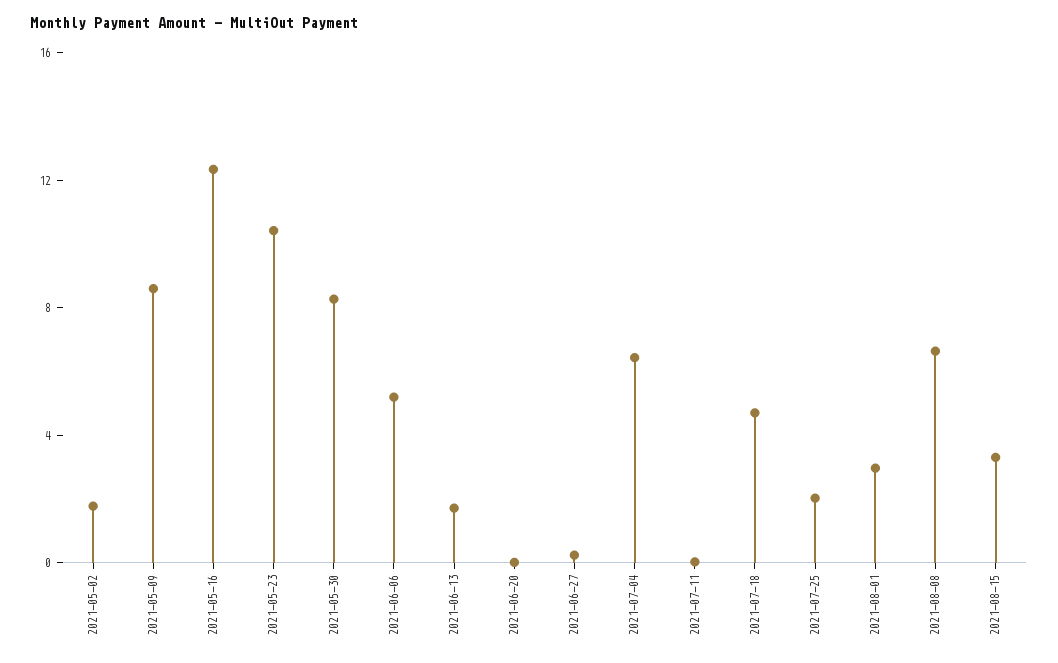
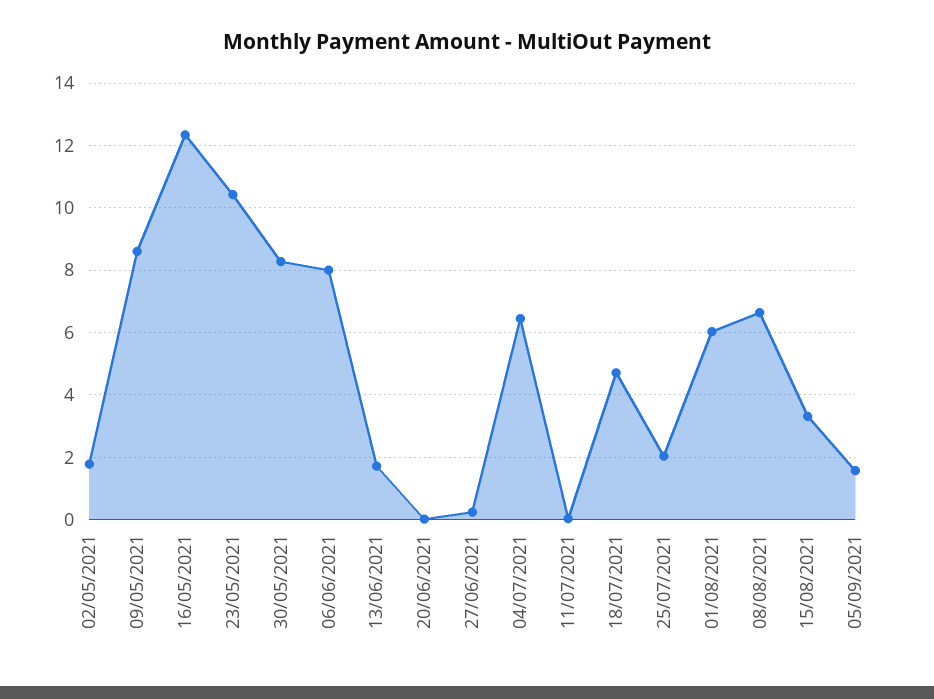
2021-06-06: 5 -> 8
2021-08-01: 3 -> 6
05/09/2021: none -> 1.6

